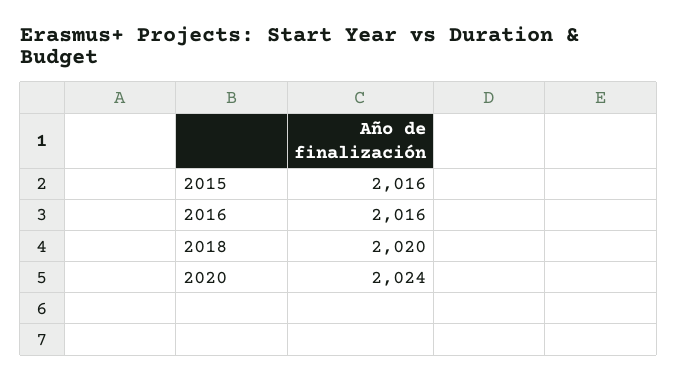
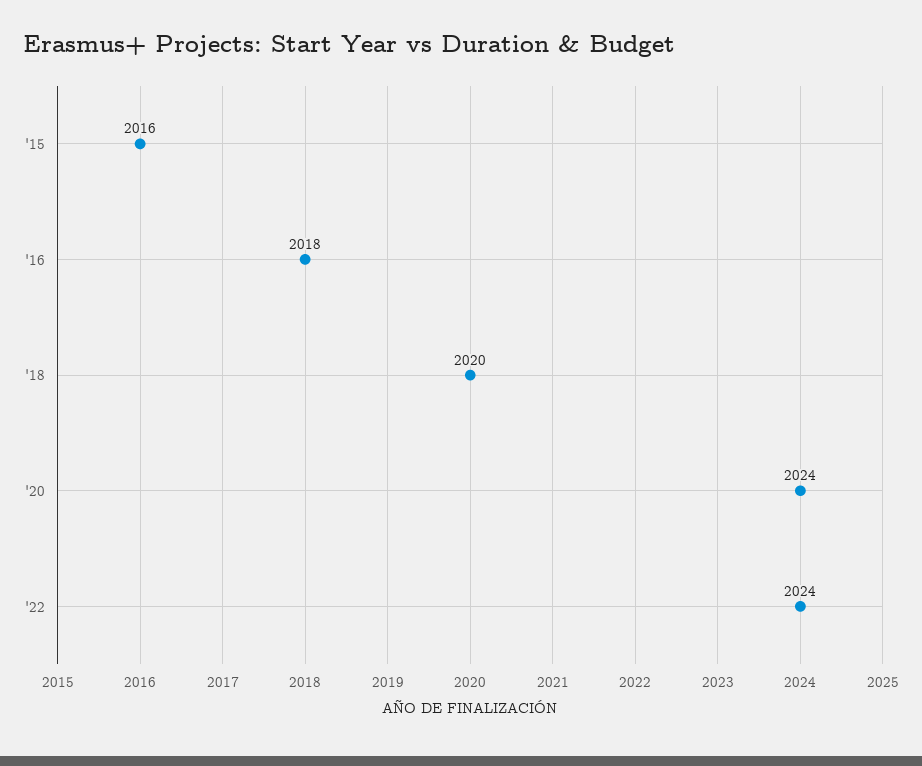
2016: 2016 -> 2018
'22: none -> 2024

